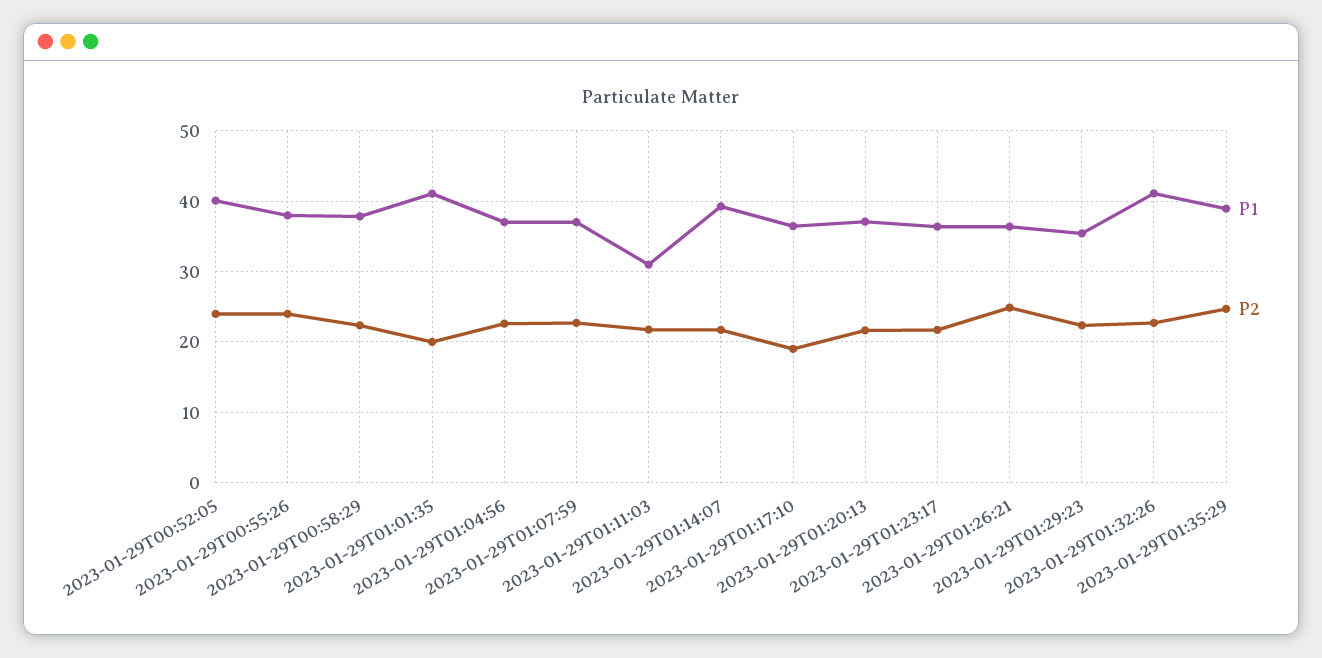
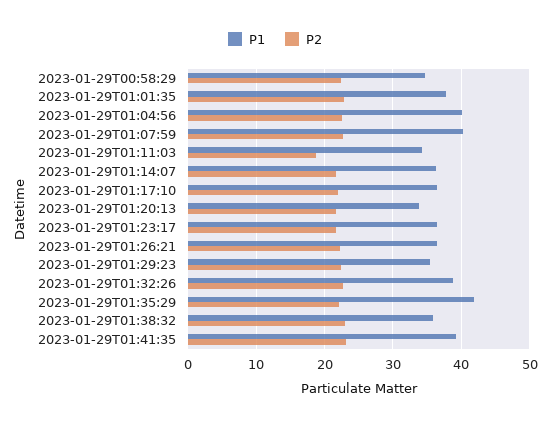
P1, 2023-01-29T00:52:05: 40 -> none
P2, 2023-01-29T00:52:05: 24 -> none
P1, 2023-01-29T00:55:26: 38 -> none
P2, 2023-01-29T00:55:26: 24 -> none
P1, 2023-01-29T00:58:29: 38 -> 35
P1, 2023-01-29T01:01:35: 41 -> 38
P2, 2023-01-29T01:01:35: 20 -> 23
P1, 2023-01-29T01:04:56: 37 -> 40
P1, 2023-01-29T01:07:59: 37 -> 40
P1, 2023-01-29T01:11:03: 31 -> 34
P2, 2023-01-29T01:11:03: 22 -> 19
P1, 2023-01-29T01:14:07: 39 -> 36
P2, 2023-01-29T01:17:10: 19 -> 22
P1, 2023-01-29T01:20:13: 37 -> 34
P2, 2023-01-29T01:26:21: 25 -> 22
P1, 2023-01-29T01:32:26: 41 -> 39
P1, 2023-01-29T01:35:29: 39 -> 42
P2, 2023-01-29T01:35:29: 25 -> 22
P1, 2023-01-29T01:38:32: none -> 36
P2, 2023-01-29T01:38:32: none -> 23
P1, 2023-01-29T01:41:35: none -> 39
P2, 2023-01-29T01:41:35: none -> 23

